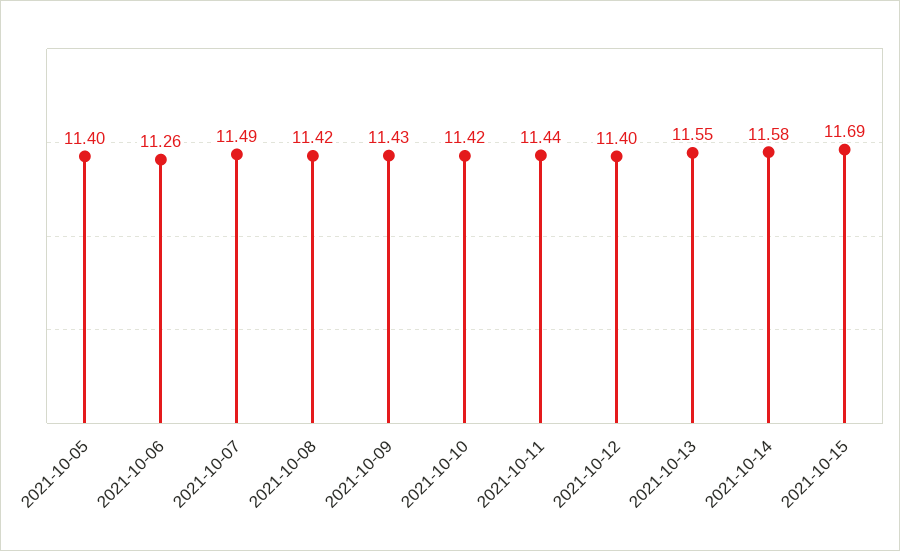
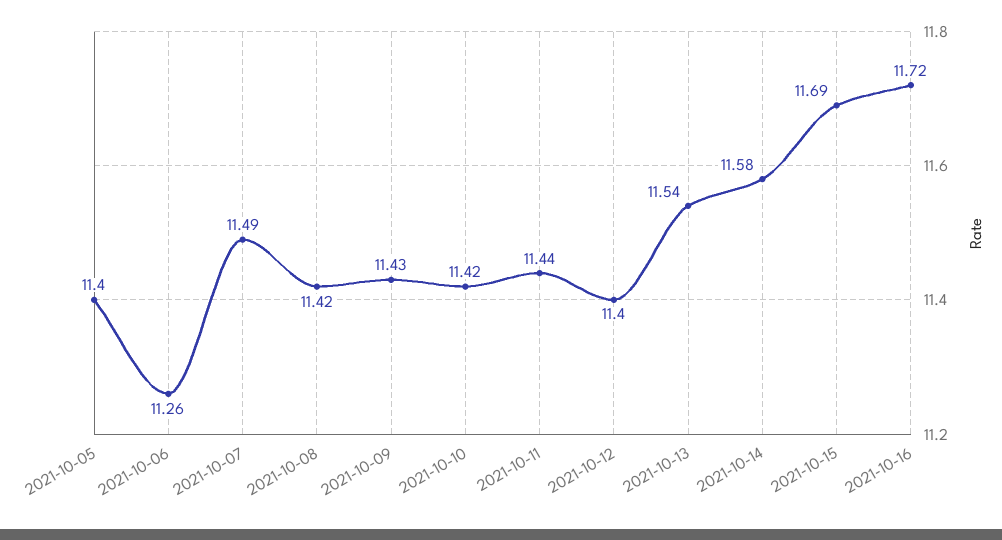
2021-10-13: 11.55 -> 11.54
2021-10-16: none -> 11.72

